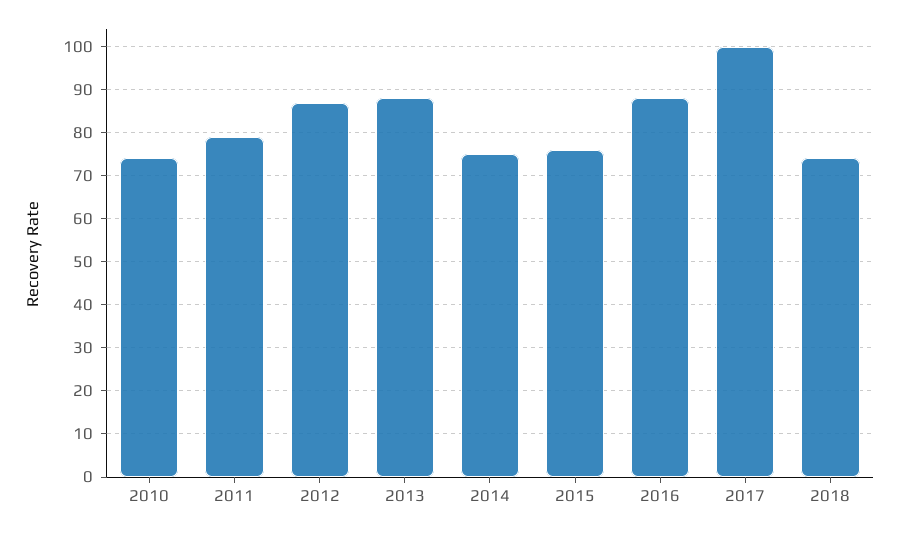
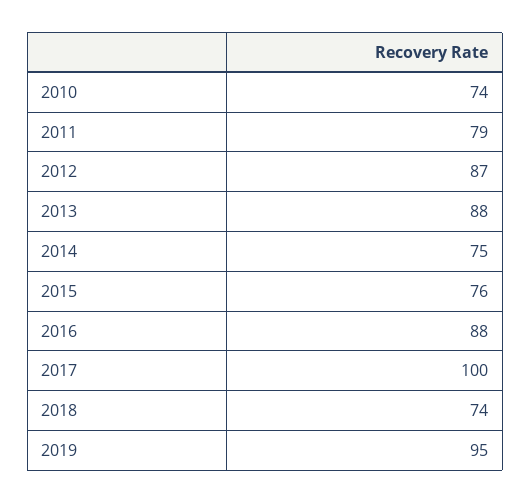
2019: none -> 95

